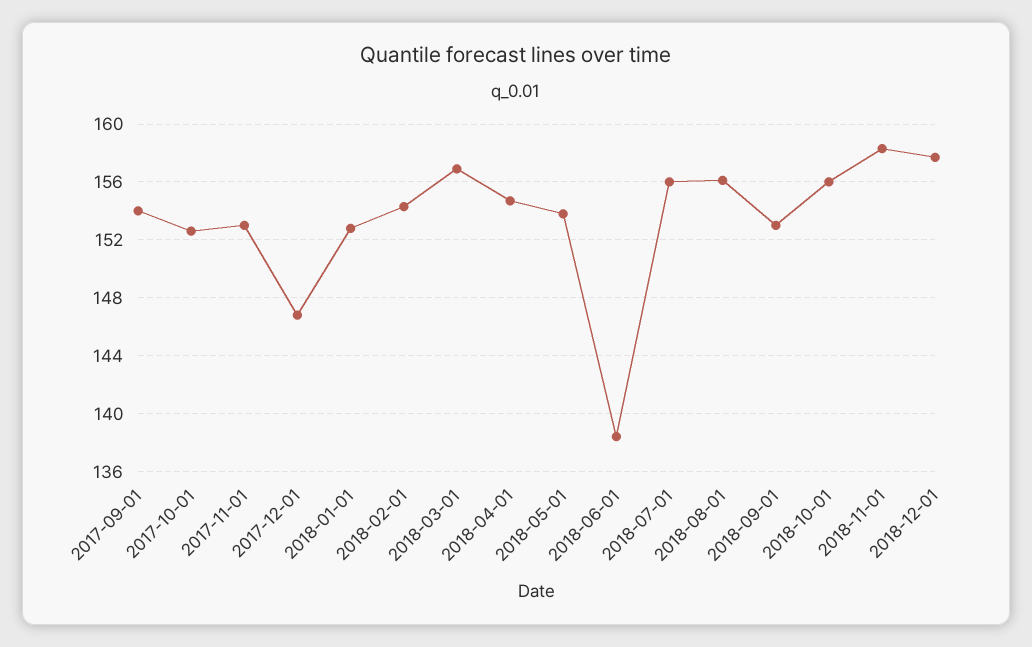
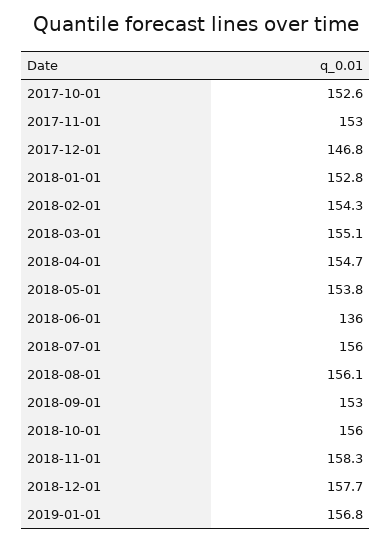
2017-09-01: 154 -> none
2018-03-01: 157 -> 155.1
2018-06-01: 138.5 -> 136
2019-01-01: none -> 156.8

